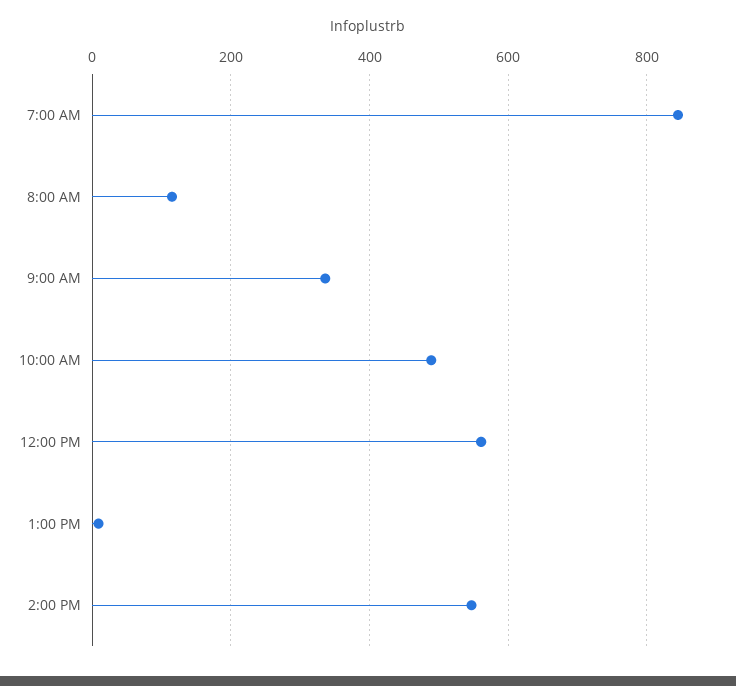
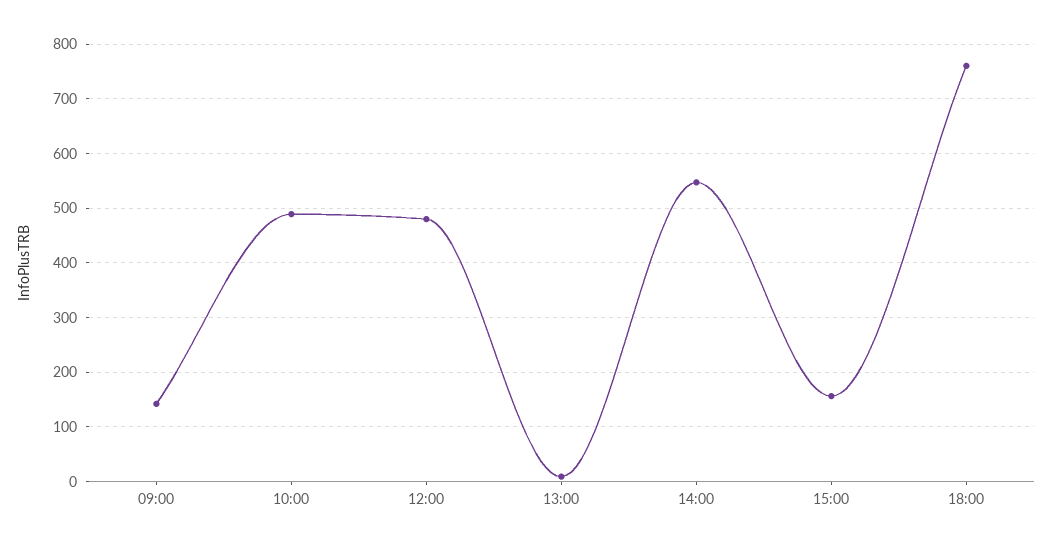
7:00 AM: 840 -> none
8:00 AM: 120 -> none
9:00 AM: 340 -> 140
12:00 PM: 560 -> 480
15:00: none -> 160
18:00: none -> 760

